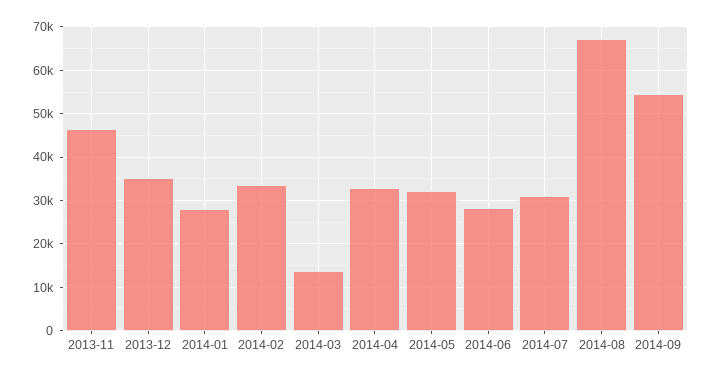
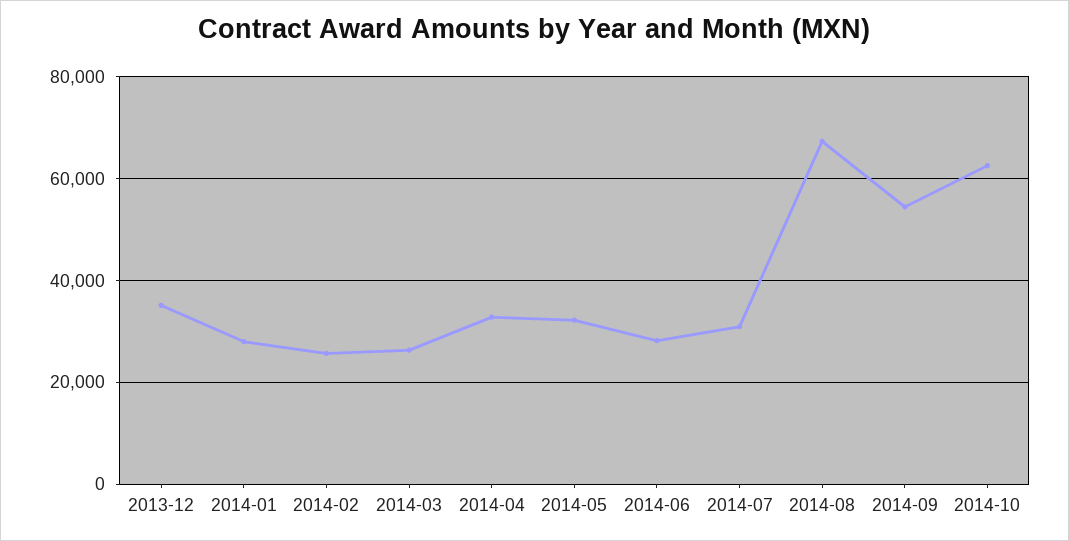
2013-11: 46000 -> none
2014-02: 34000 -> 26000
2014-03: 14000 -> 26000
2014-10: none -> 62000

